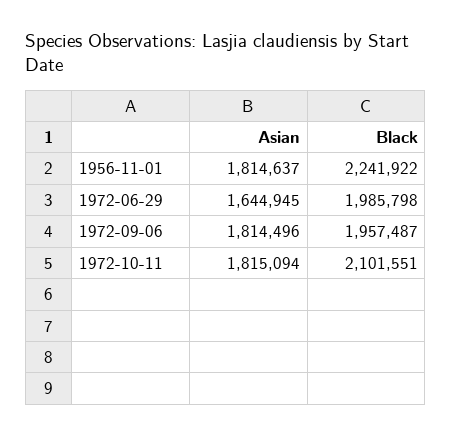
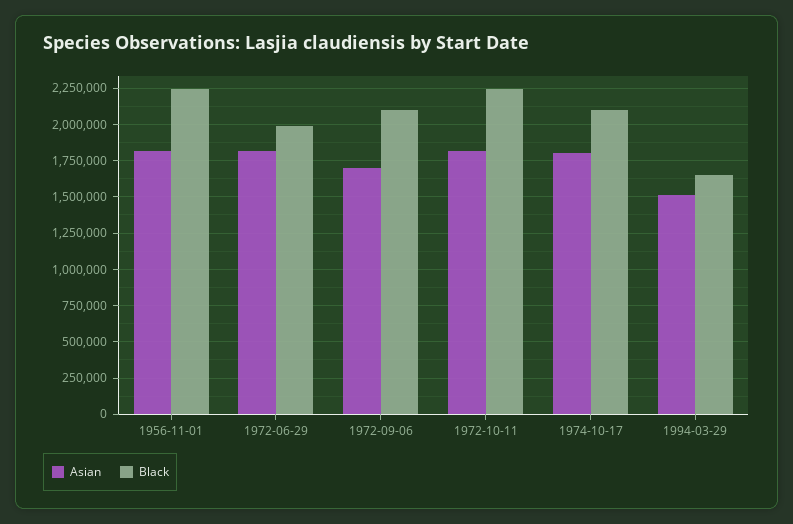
Asian, 1972-06-29: 1644945 -> 1800000
Asian, 1972-09-06: 1814496 -> 1700000
Black, 1972-09-06: 1957487 -> 2100000
Black, 1972-10-11: 2101551 -> 2250000
Asian, 1974-10-17: none -> 1800000
Black, 1974-10-17: none -> 2100000
Asian, 1994-03-29: none -> 1500000
Black, 1994-03-29: none -> 1650000

